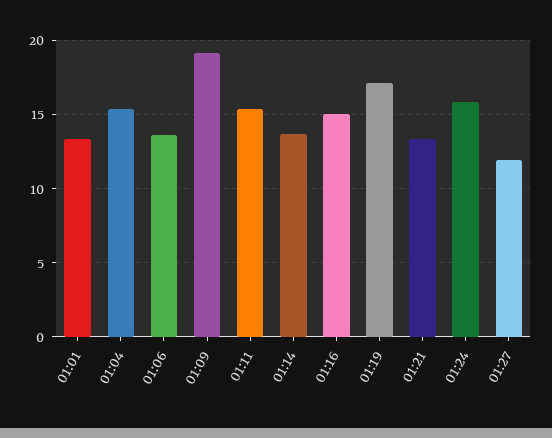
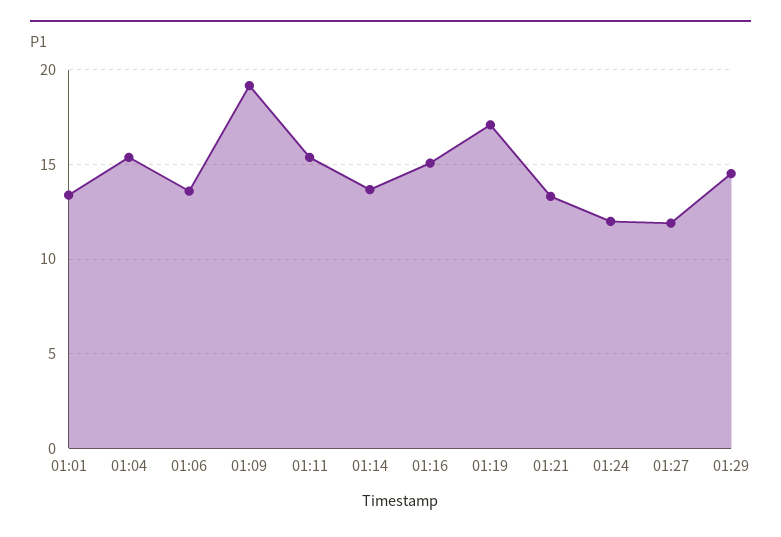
01:24: 16 -> 12
01:29: none -> 14.5

